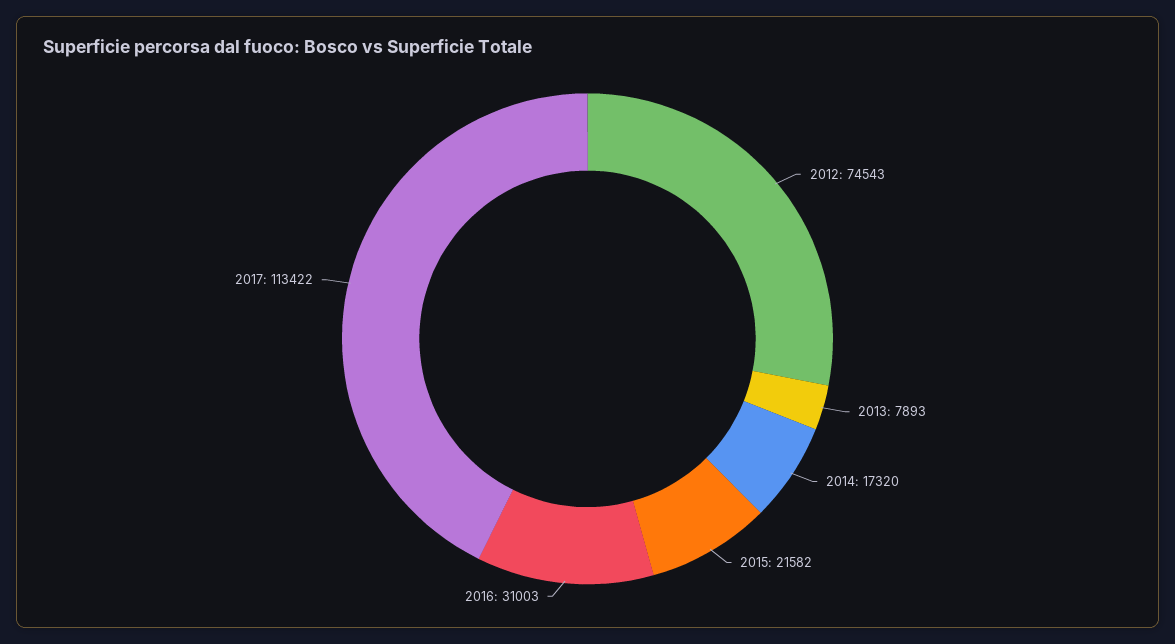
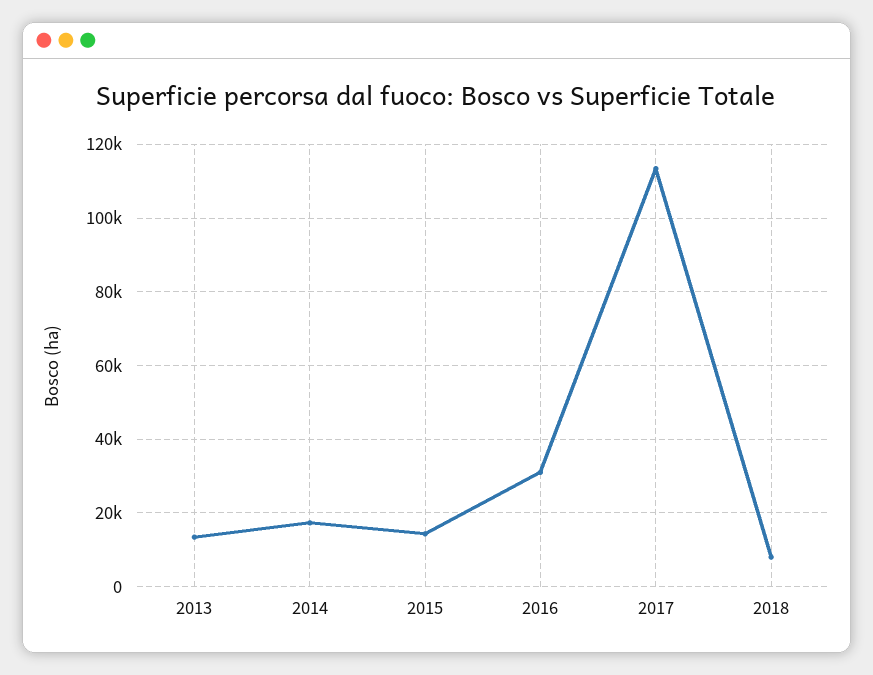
2012: 74543 -> none
2013: 7893 -> 14000
2015: 21582 -> 14000
2018: none -> 8000

